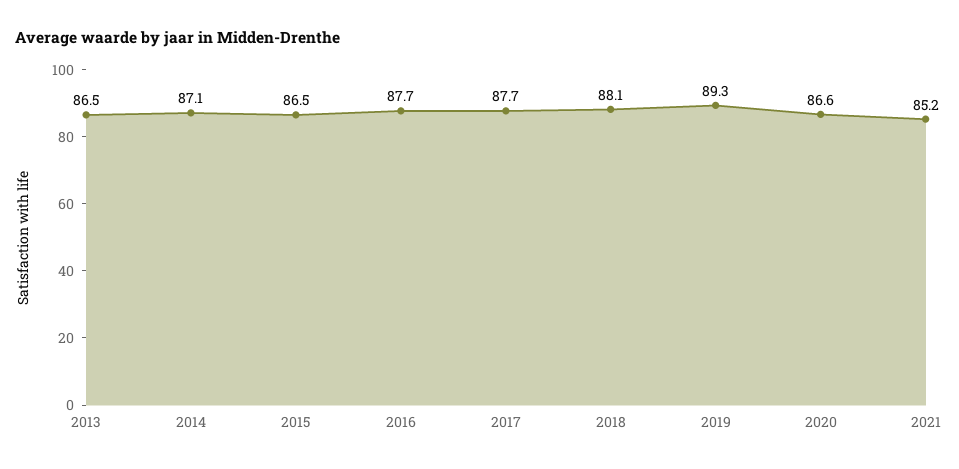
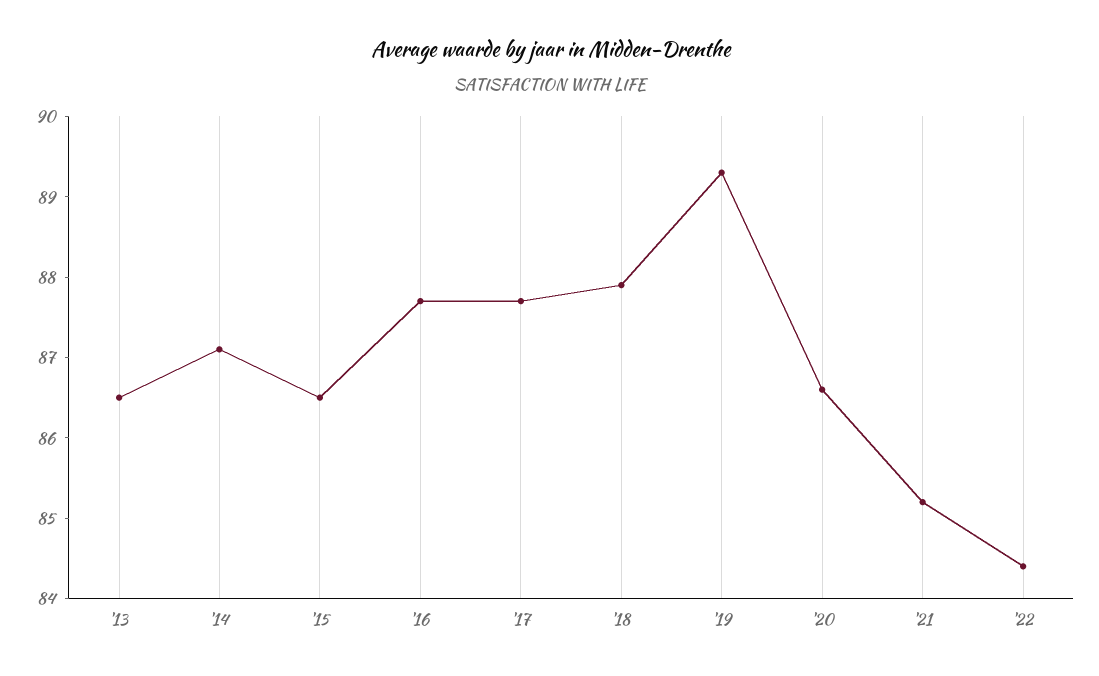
2018: 88.1 -> 87.9
'22: none -> 84.4

